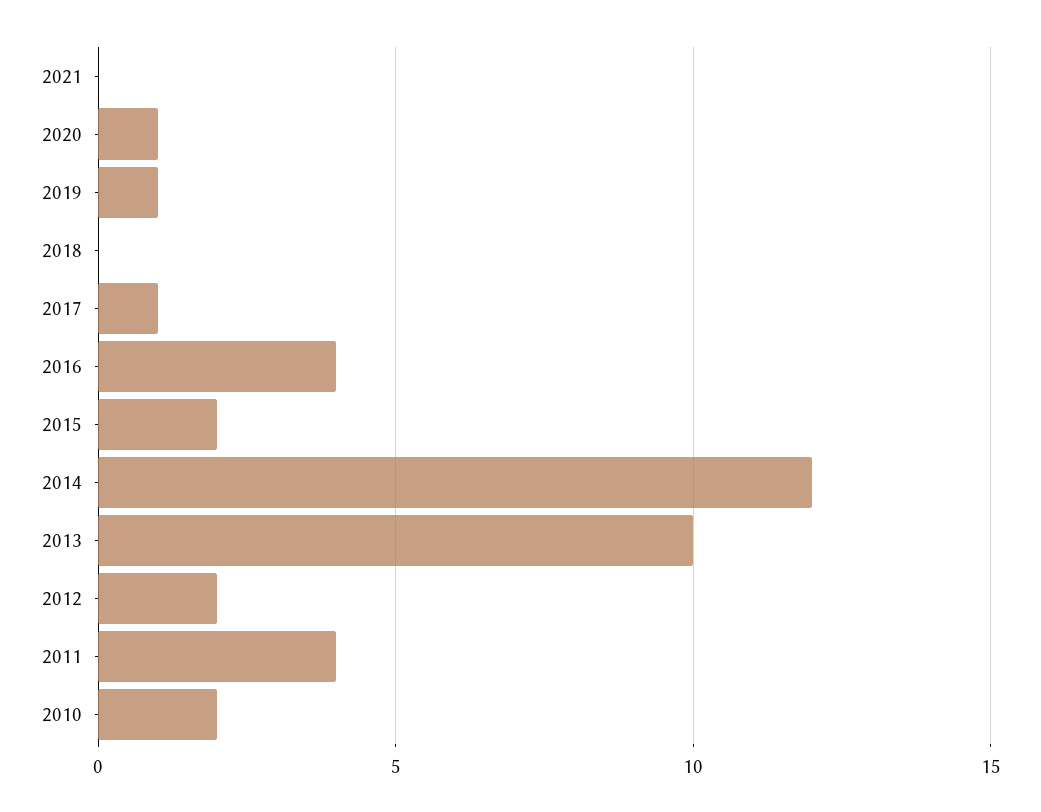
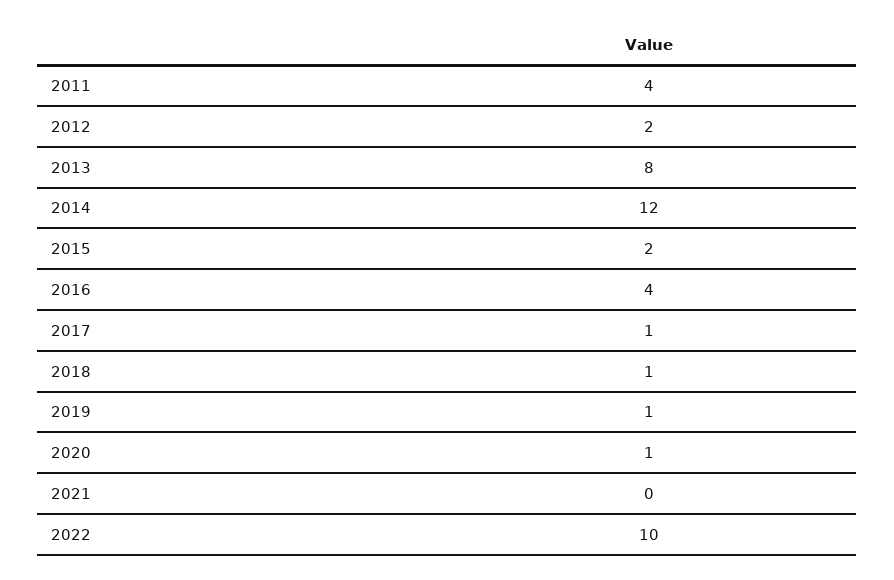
2018: 0 -> 1
2013: 10 -> 8
2010: 2 -> none
2022: none -> 10

